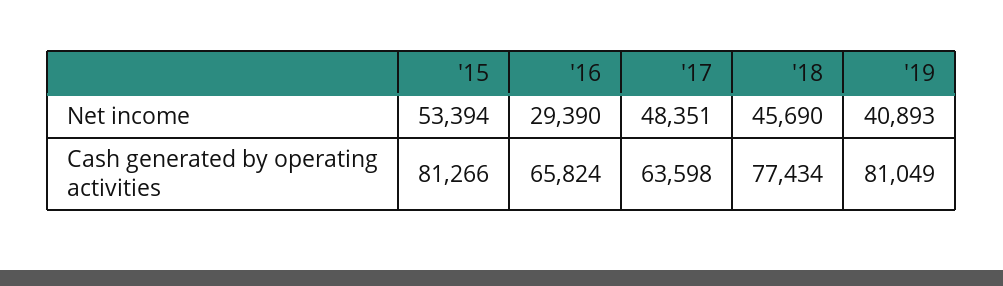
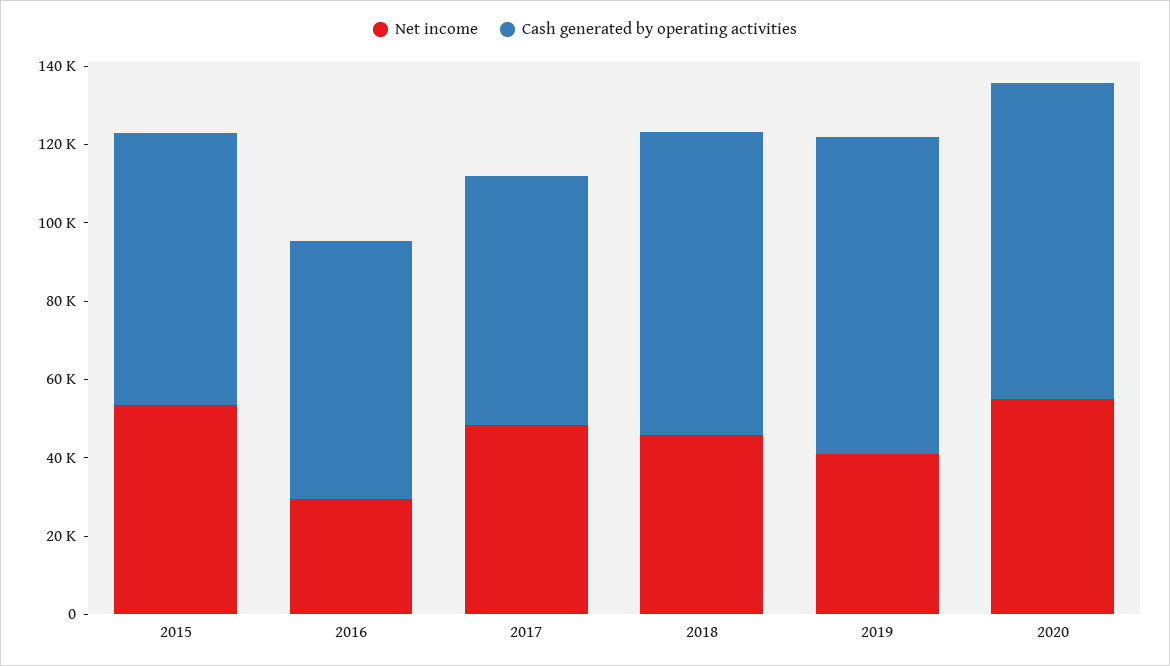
Cash generated by operating activities, '15: 81266 -> 70000
Net income, 2020: none -> 55000
Cash generated by operating activities, 2020: none -> 80000

